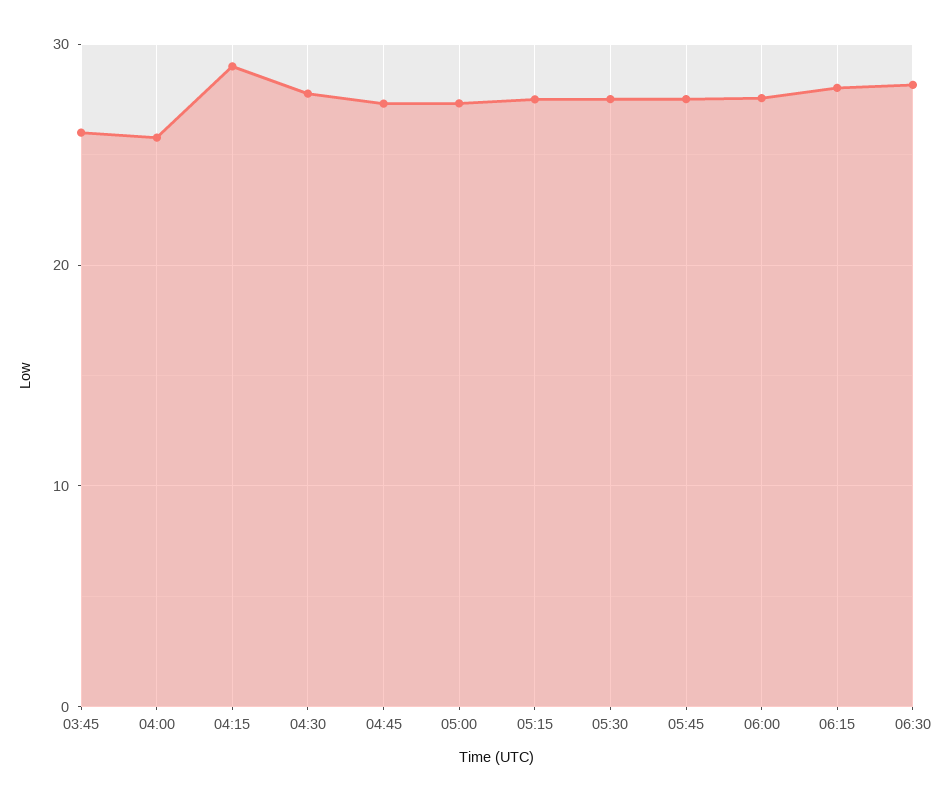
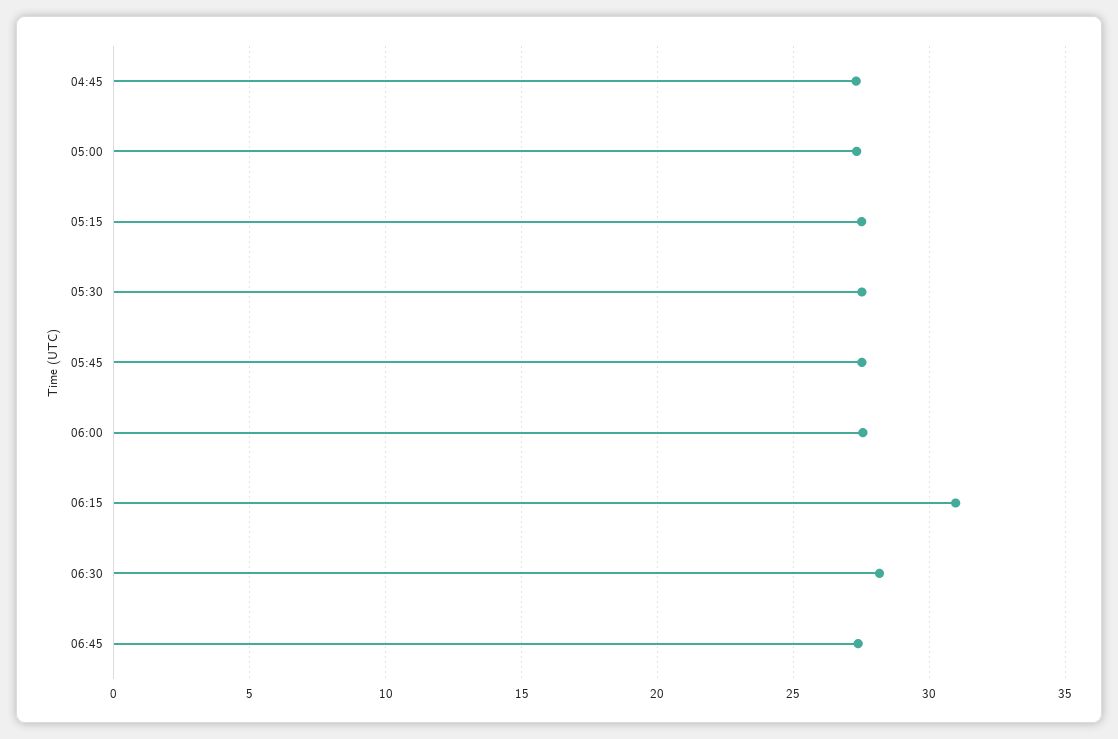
03:45: 26 -> none
04:00: 26 -> none
04:15: 29 -> none
04:30: 28 -> none
06:15: 28 -> 31
06:45: none -> 27.5

